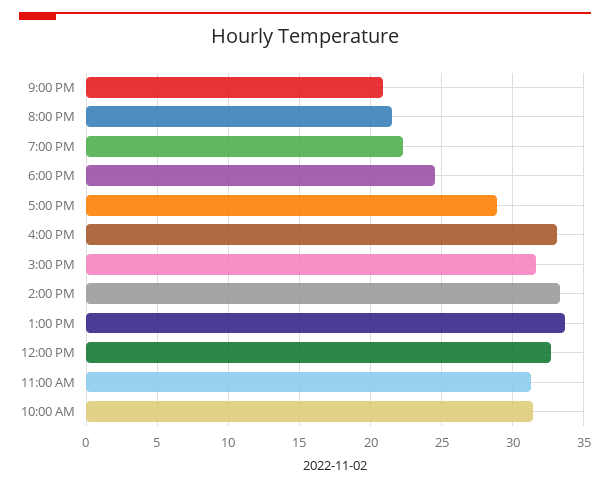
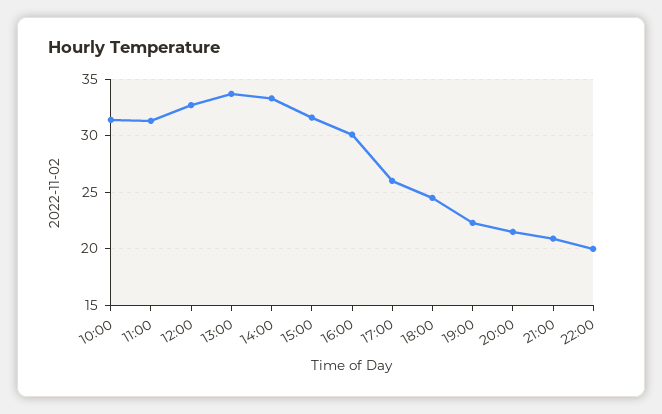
5:00 PM: 29 -> 26
4:00 PM: 33 -> 30
22:00: none -> 20

